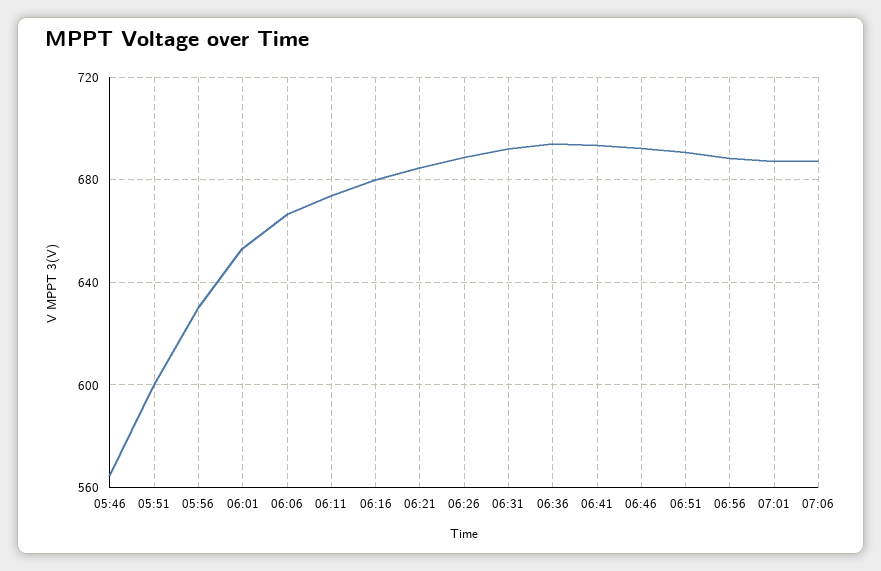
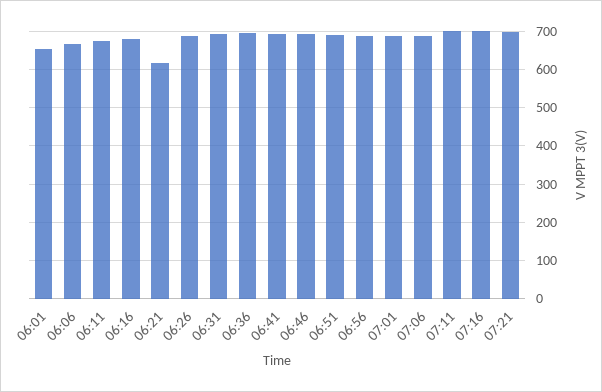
05:46: 565 -> none
05:51: 600 -> none
05:56: 630 -> none
06:21: 685 -> 620
07:11: none -> 700
07:16: none -> 700
07:21: none -> 700

